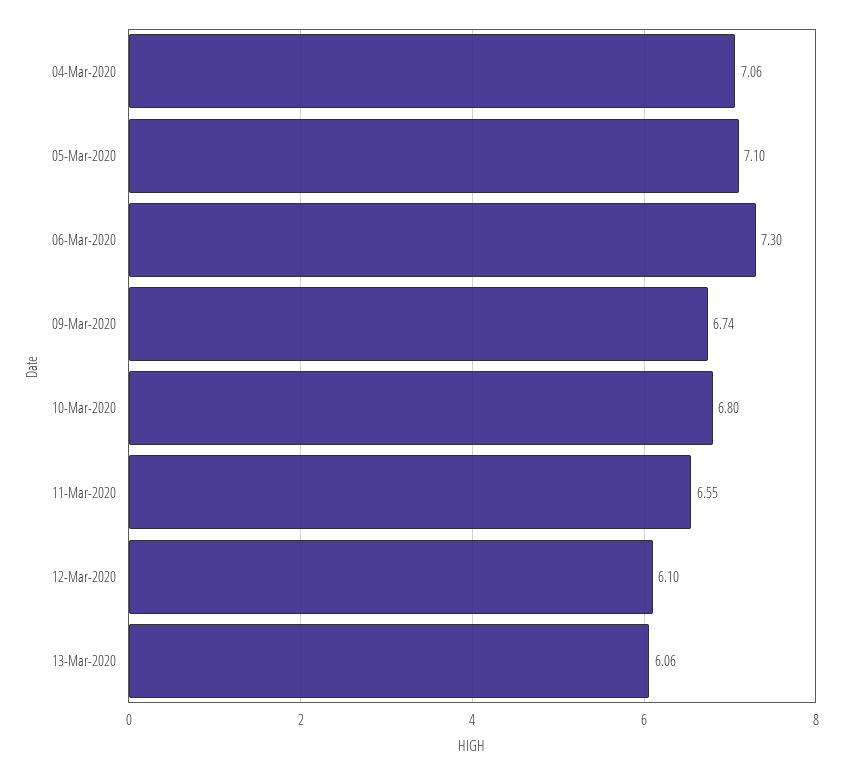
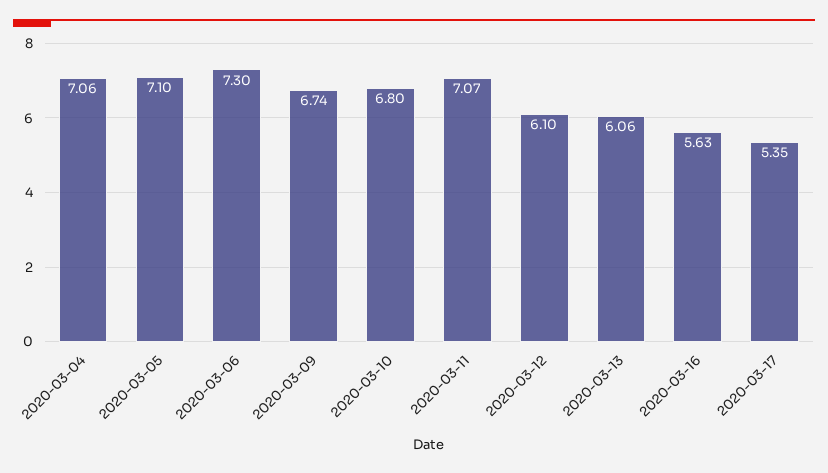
11-Mar-2020: 6.55 -> 7.07
2020-03-16: none -> 5.63
2020-03-17: none -> 5.35

